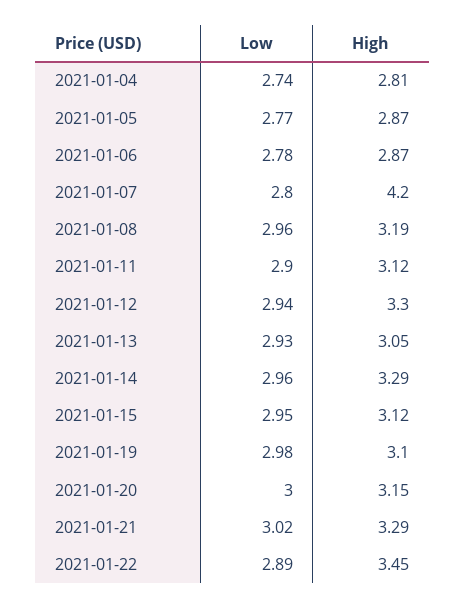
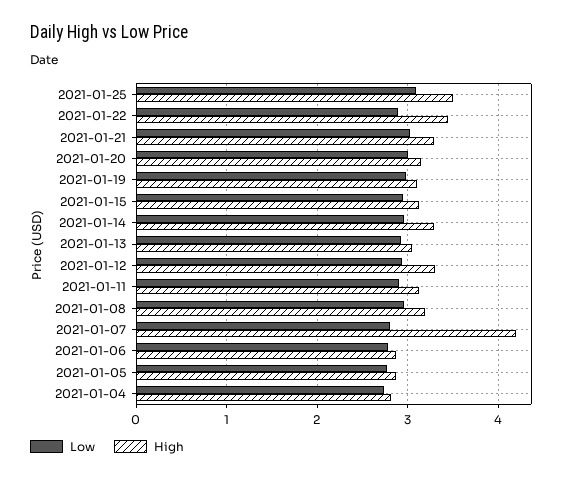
Low, 2021-01-25: none -> 3.1
High, 2021-01-25: none -> 3.5

